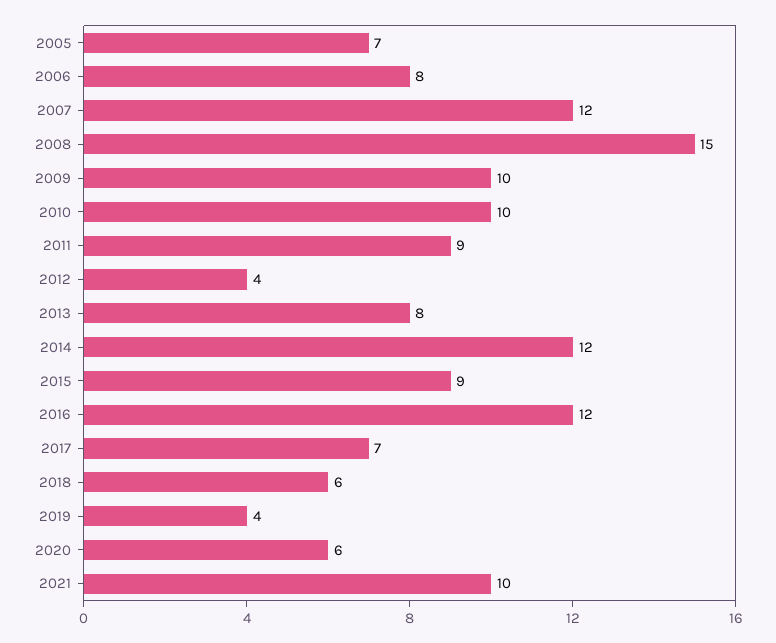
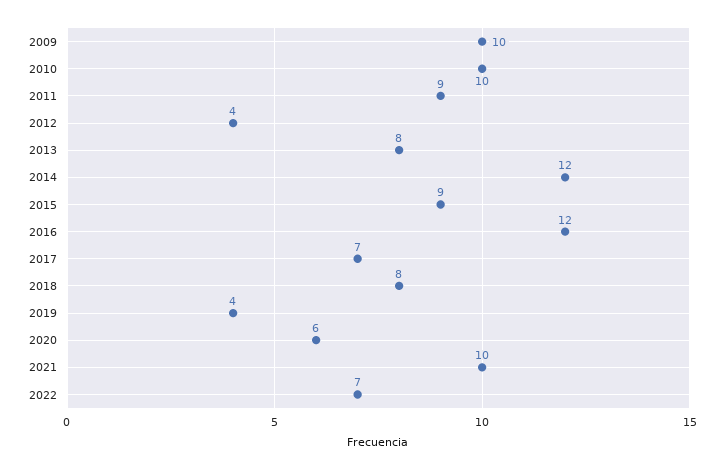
2005: 7 -> none
2006: 8 -> none
2007: 12 -> none
2008: 15 -> none
2018: 6 -> 8
2022: none -> 7

